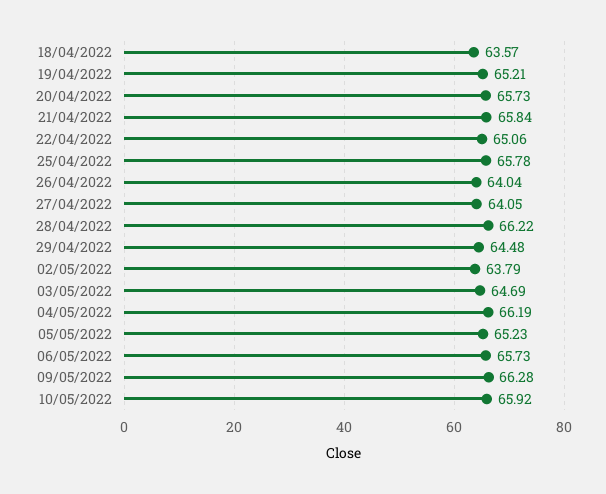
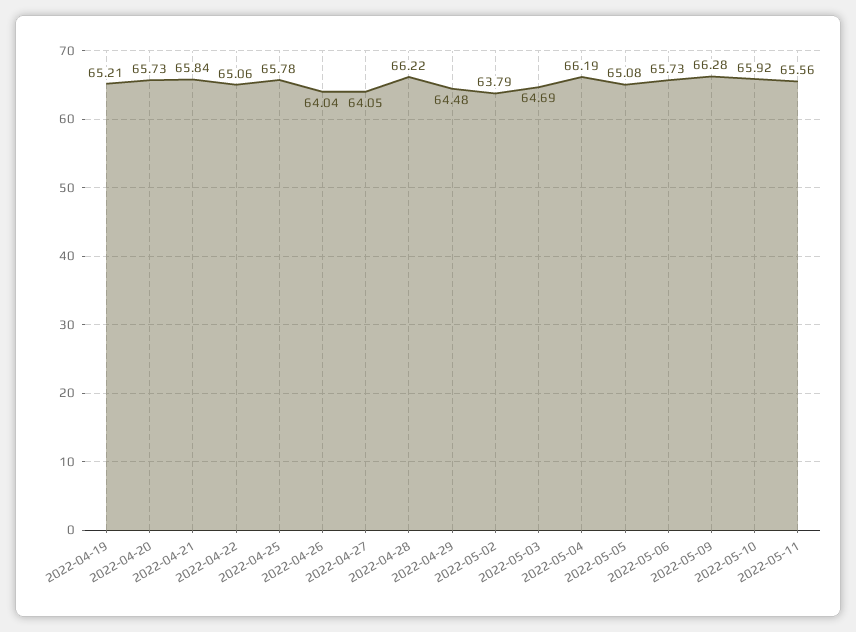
18/04/2022: 63.57 -> none
05/05/2022: 65.23 -> 65.08
2022-05-11: none -> 65.56

